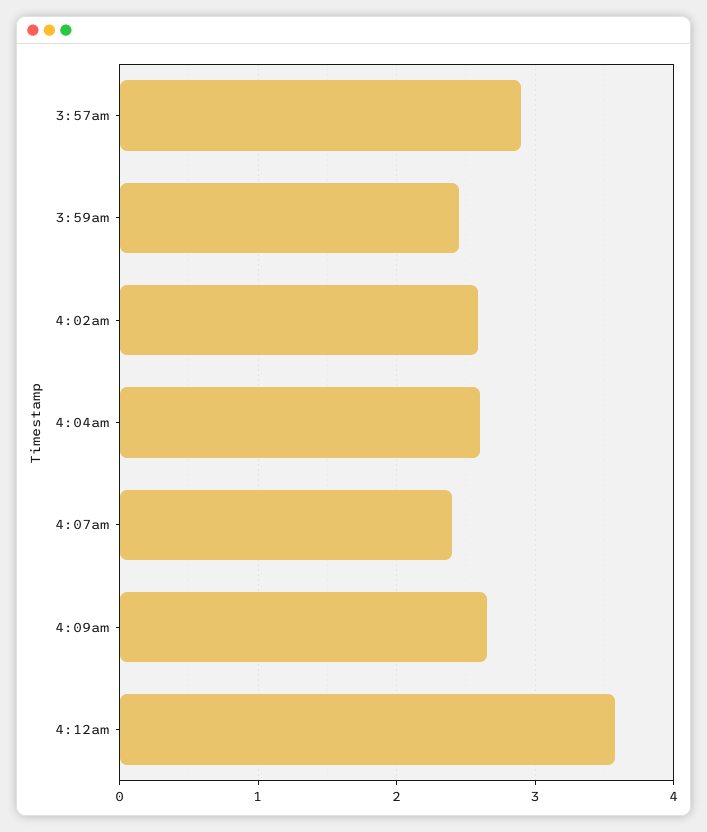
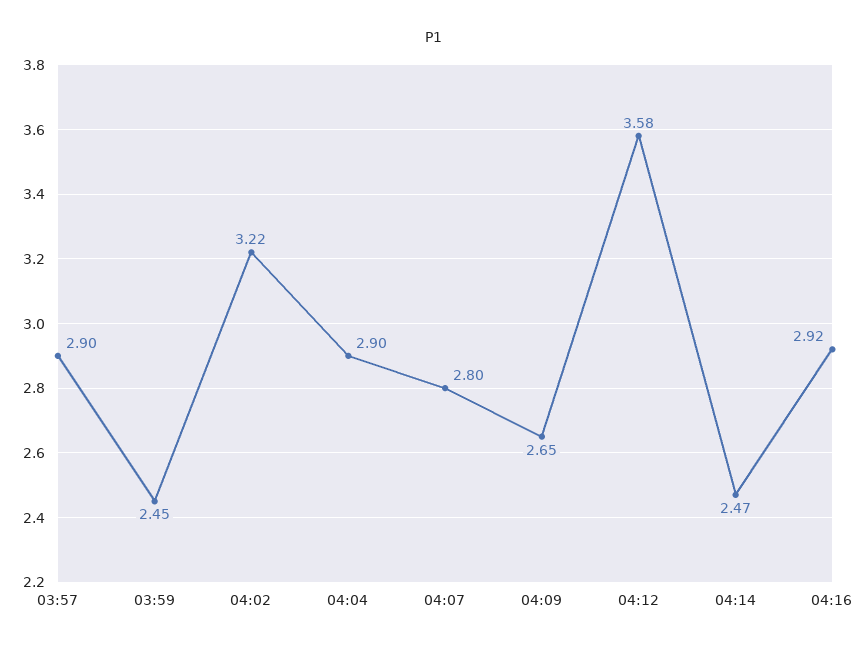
4:02am: 2.6 -> 3.22
4:04am: 2.6 -> 2.9
4:07am: 2.4 -> 2.8
04:14: none -> 2.47
04:16: none -> 2.92

